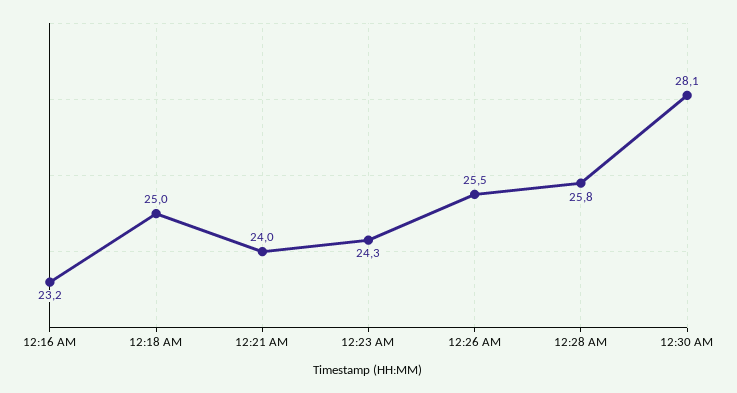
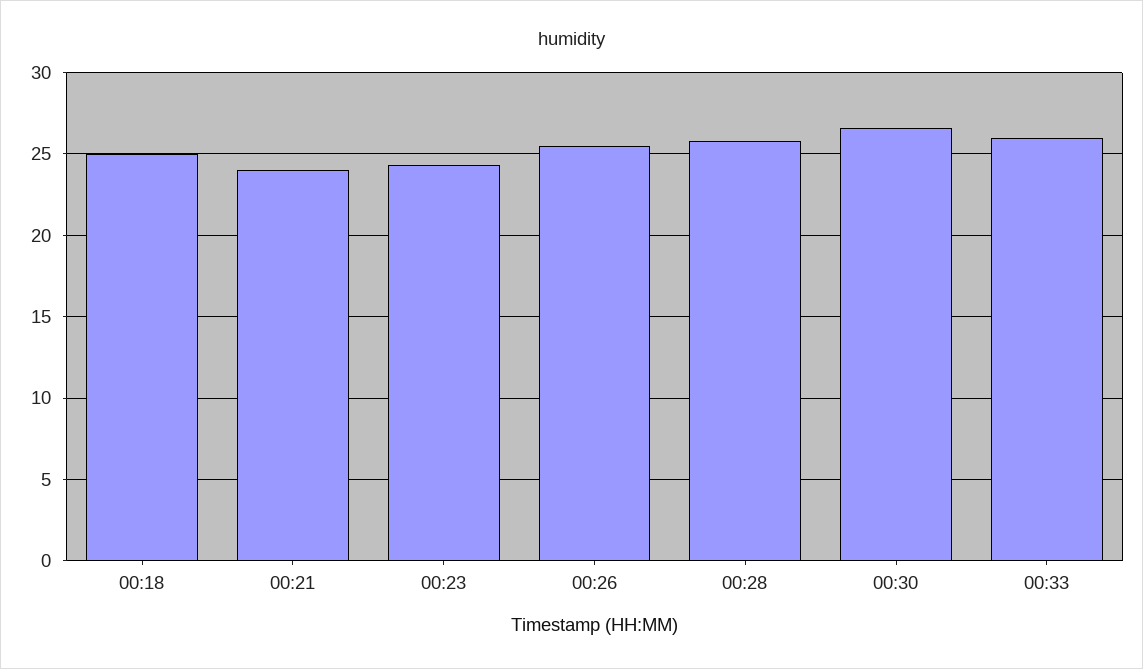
12:16 AM: 23.2 -> none
12:30 AM: 28.1 -> 26.5
00:33: none -> 26

